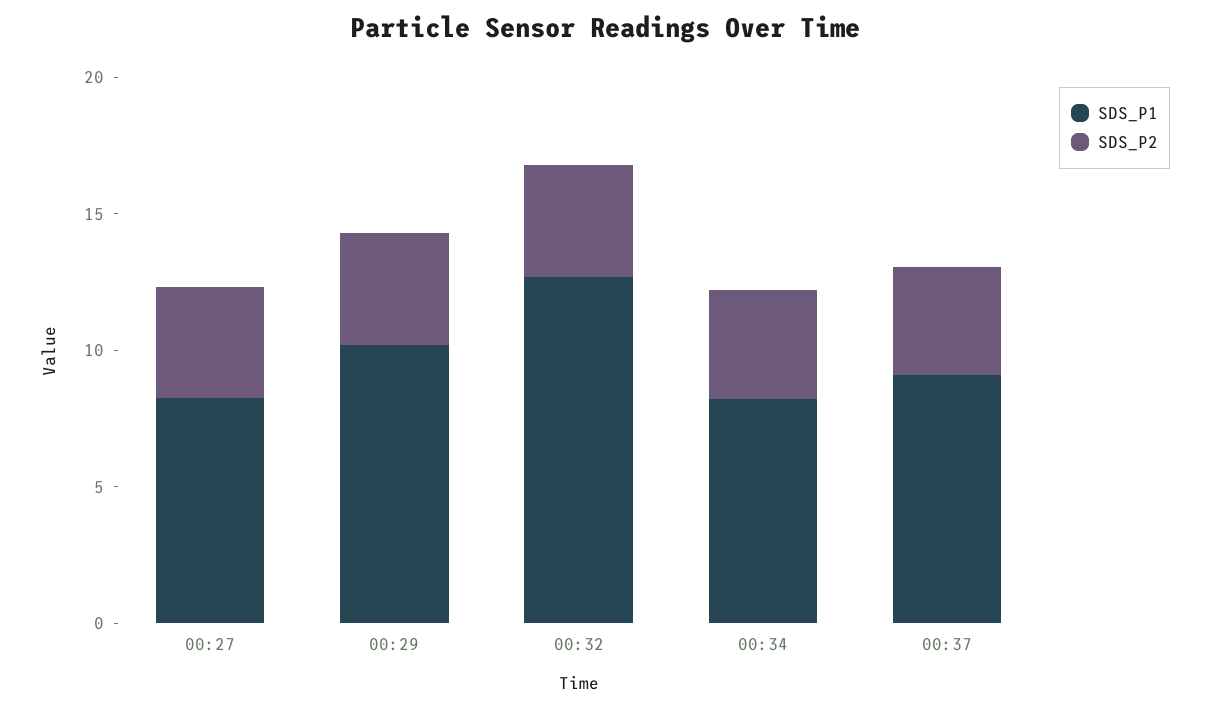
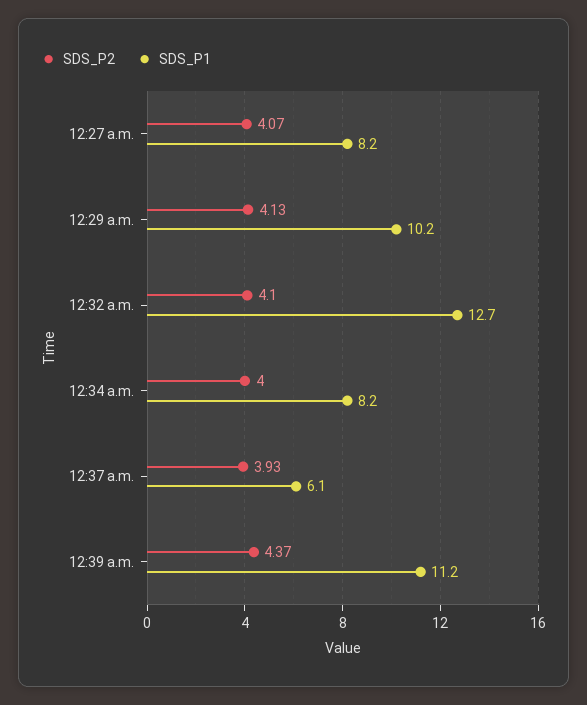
SDS_P1, 00:37: 9 -> 6.1
SDS_P2, 12:39 a.m.: none -> 4.37
SDS_P1, 12:39 a.m.: none -> 11.2

